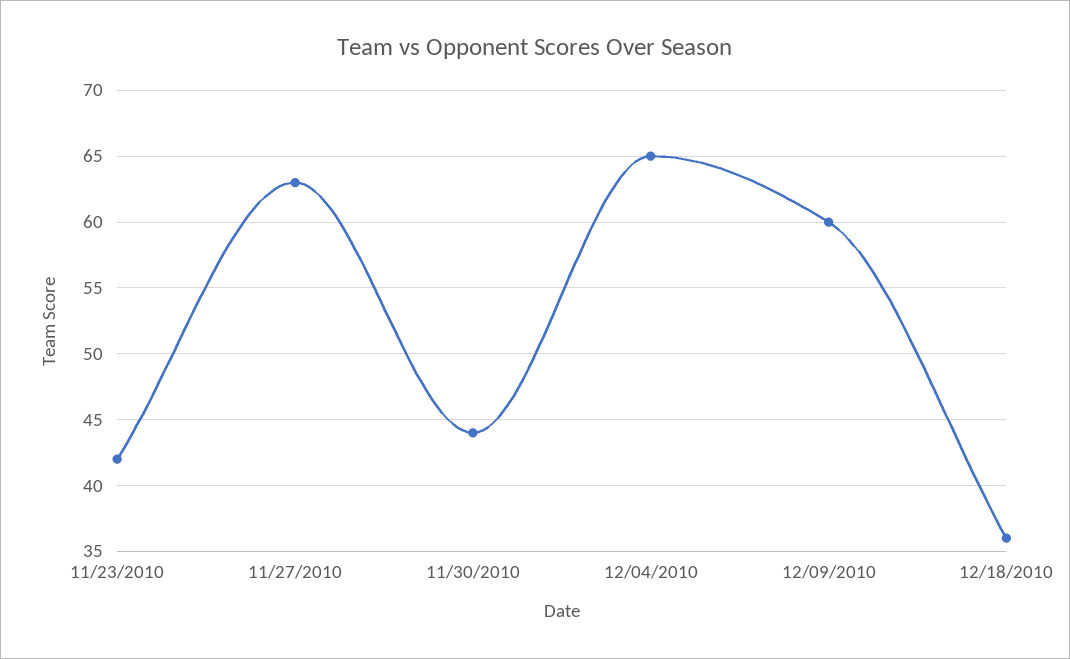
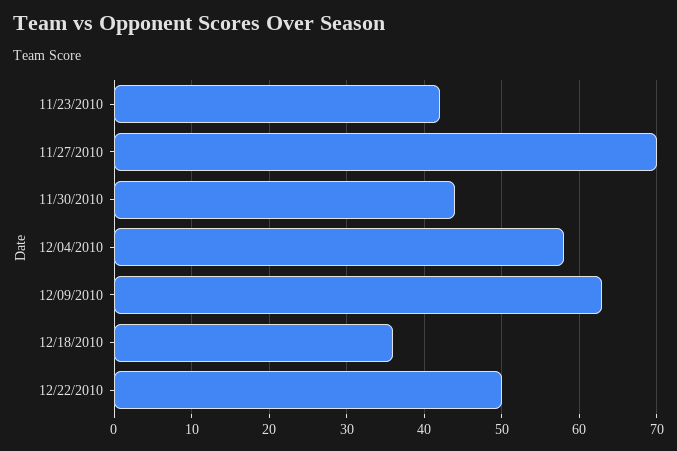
11/27/2010: 63 -> 70
12/04/2010: 65 -> 58
12/09/2010: 60 -> 63
12/22/2010: none -> 50

